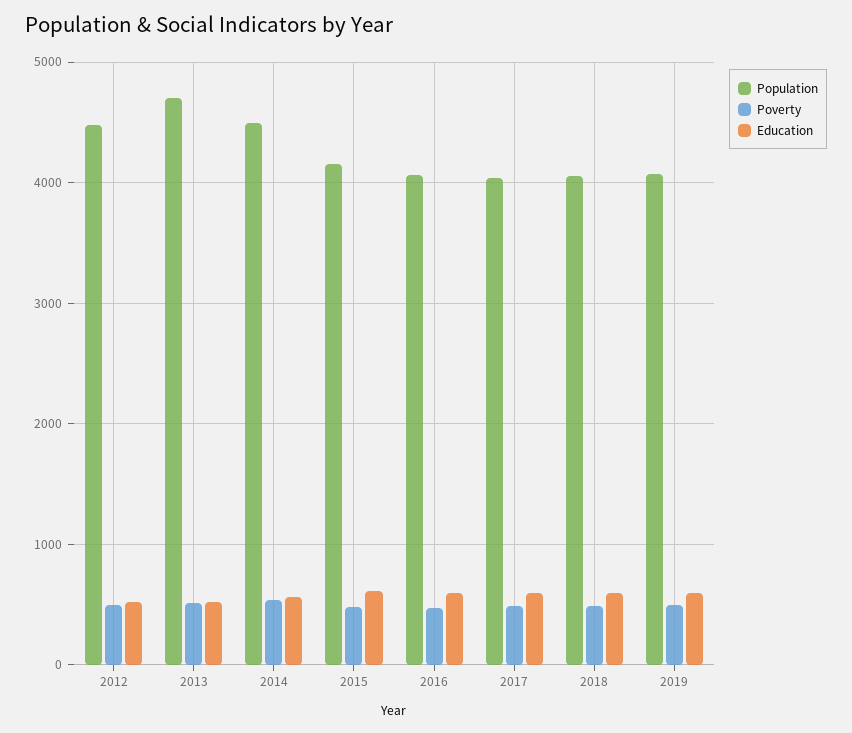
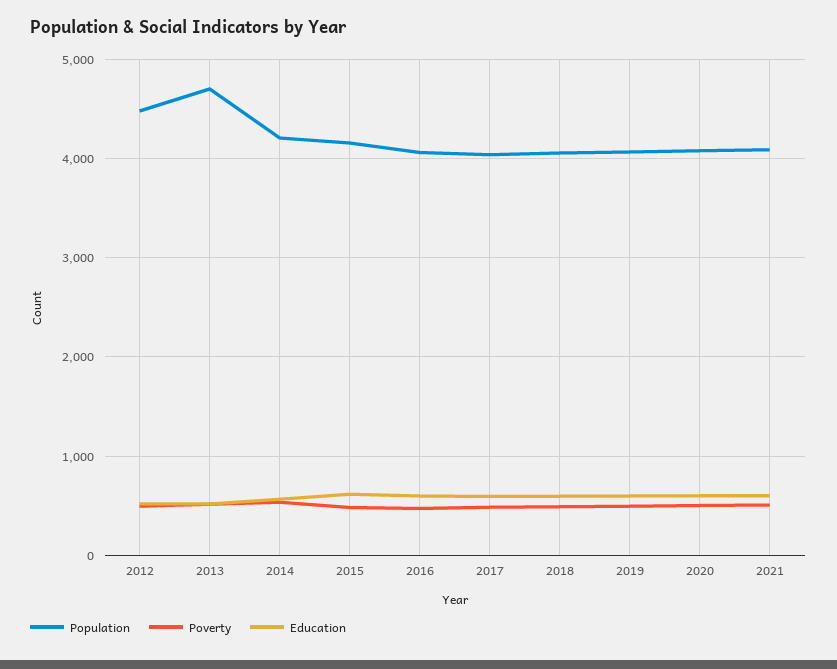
Population, 2014: 4500 -> 4200
Population, 2020: none -> 4100
Poverty, 2020: none -> 500
Education, 2020: none -> 600
Population, 2021: none -> 4100
Poverty, 2021: none -> 500
Education, 2021: none -> 600

